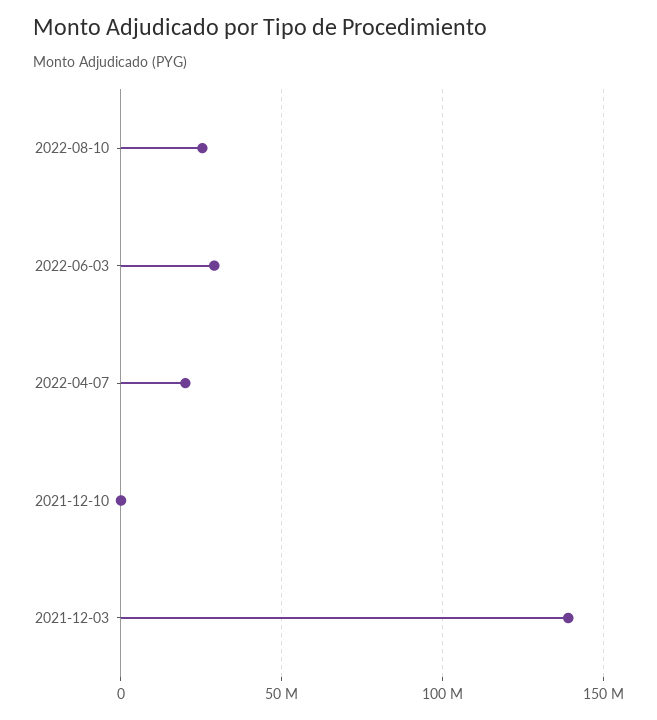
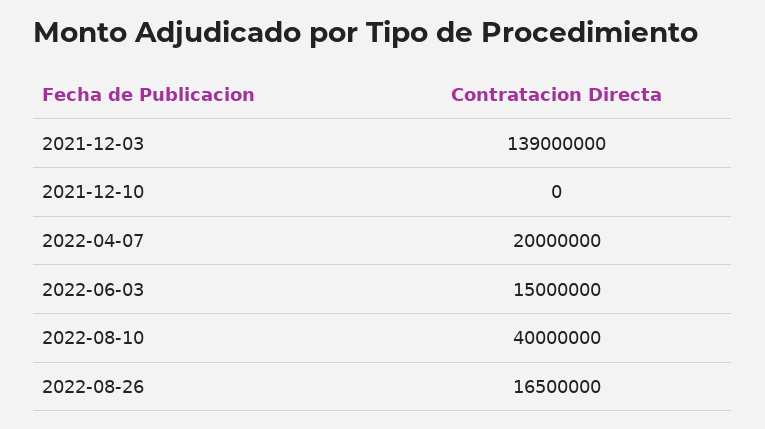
2022-08-10: 25000000 -> 40000000
2022-06-03: 30000000 -> 15000000
2022-08-26: none -> 16500000

